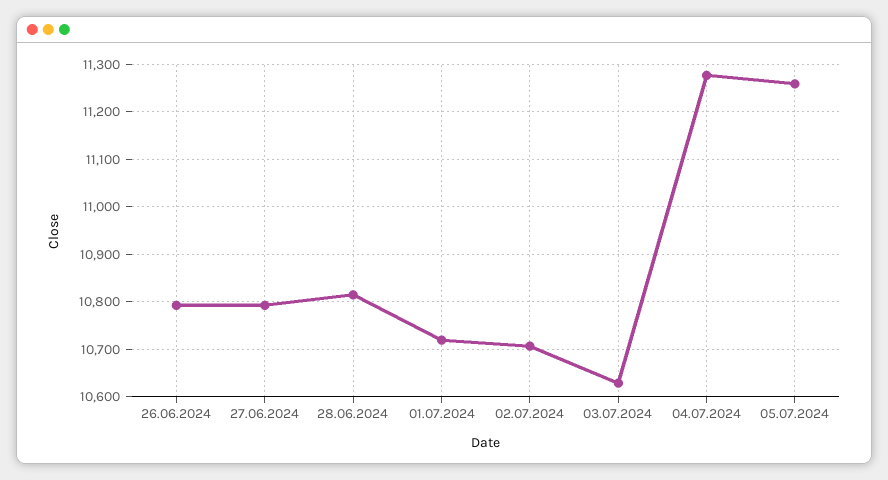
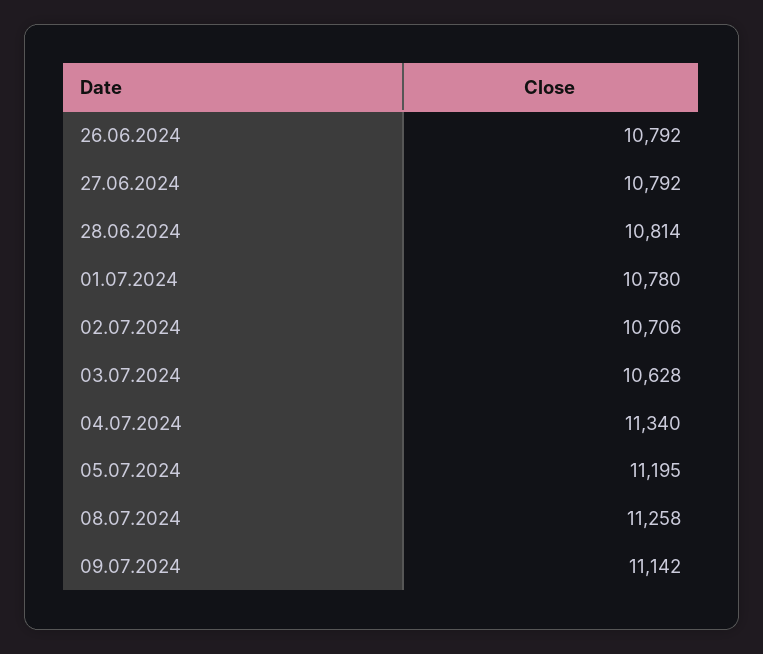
01.07.2024: 10720 -> 10780
04.07.2024: 11280 -> 11340
05.07.2024: 11260 -> 11195
08.07.2024: none -> 11258
09.07.2024: none -> 11142

